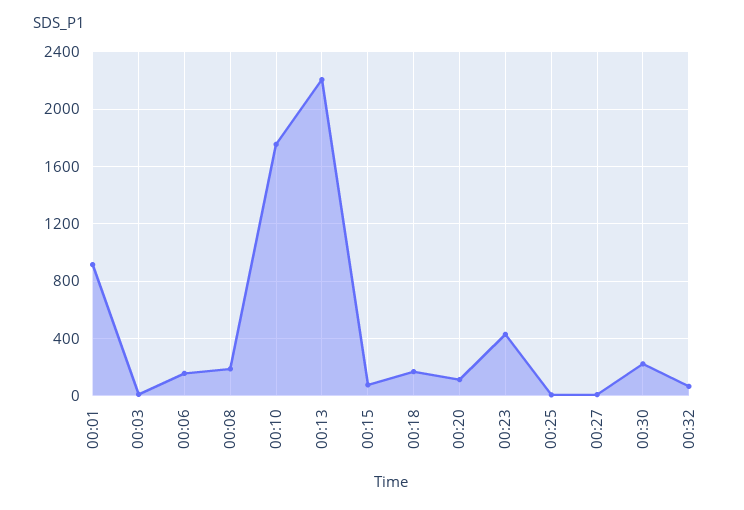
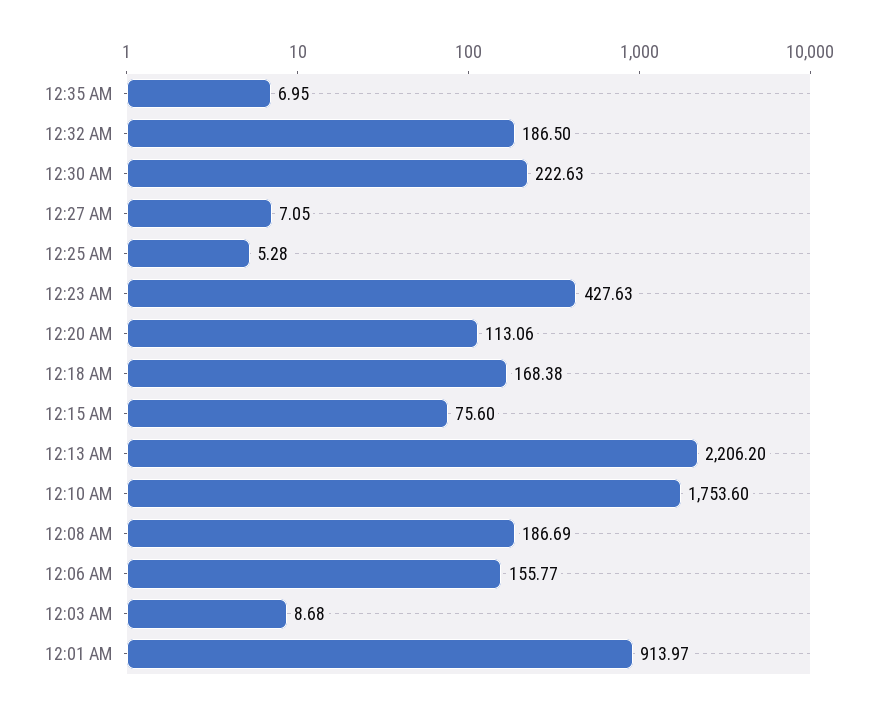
00:32: 50 -> 186.5
12:35 AM: none -> 6.95

